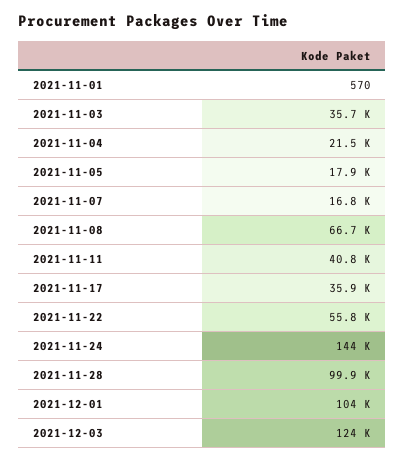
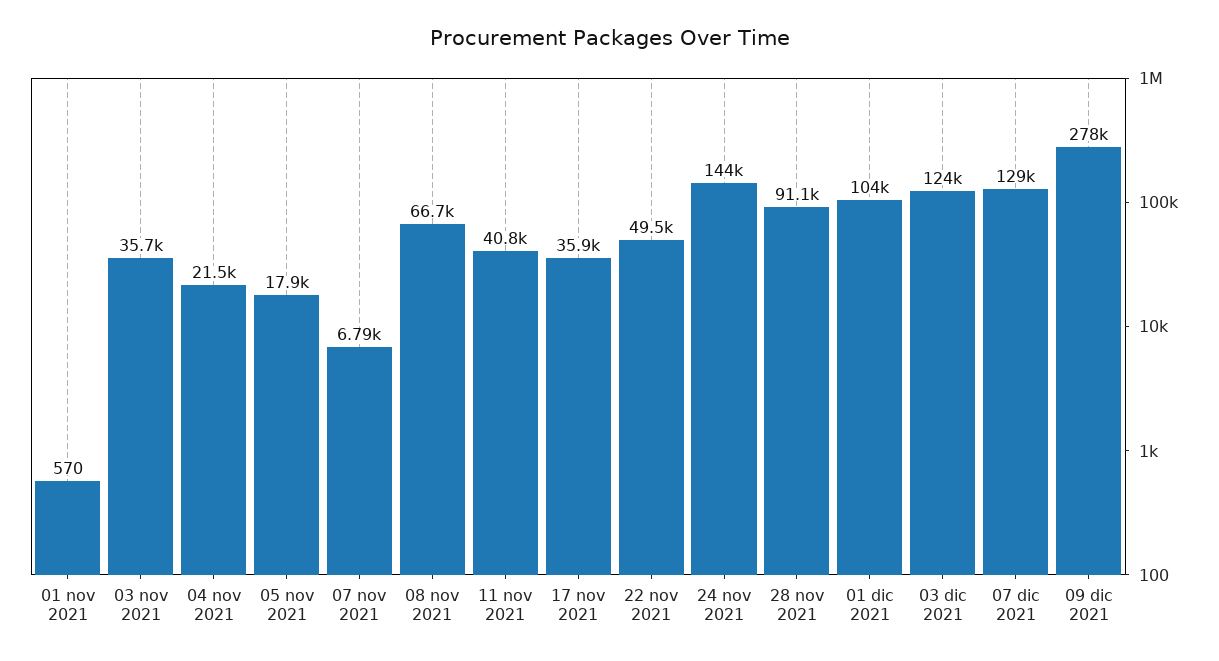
2021-11-07: 16800 -> 6790
2021-11-22: 55800 -> 49500
2021-11-28: 99900 -> 91100
07 dic 2021: none -> 129000
09 dic 2021: none -> 278000

